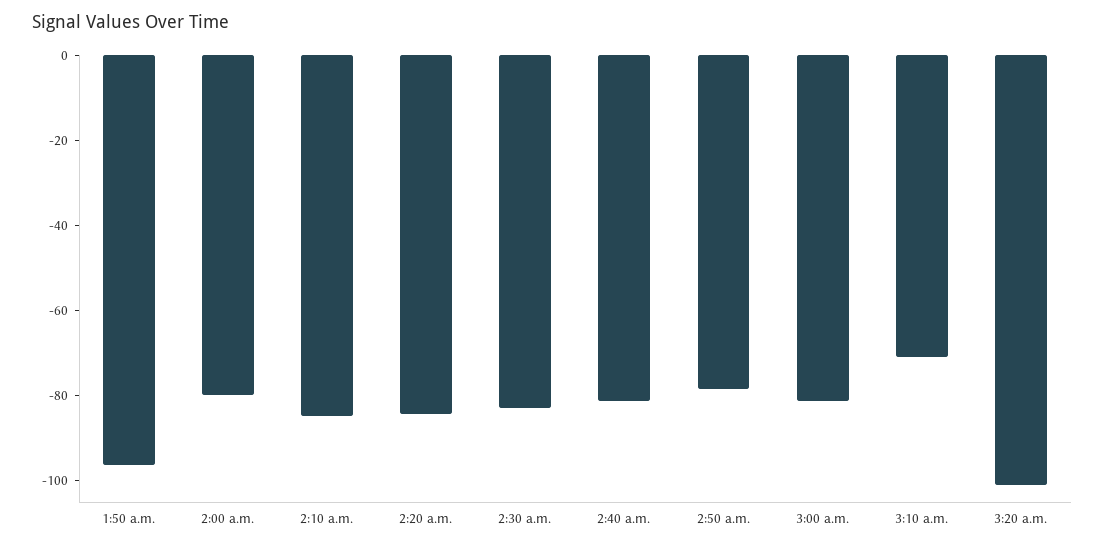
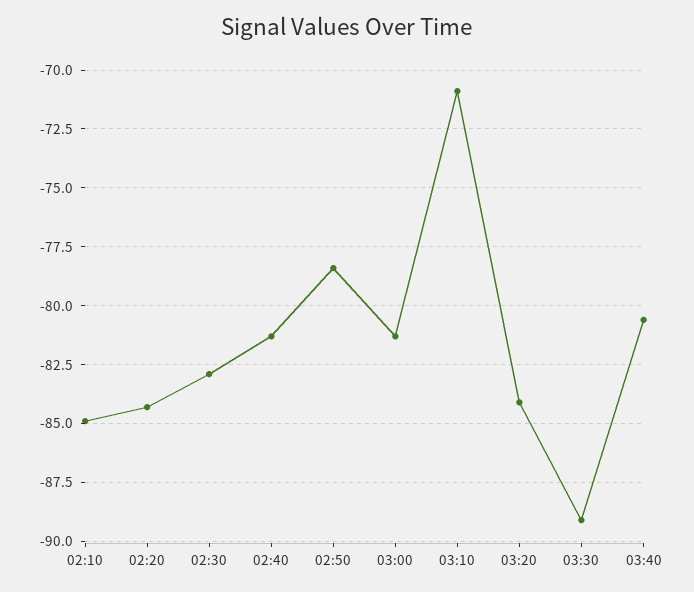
1:50 a.m.: -95 -> none
2:00 a.m.: -80 -> none
3:20 a.m.: -100 -> -84
03:30: none -> -89
03:40: none -> -80.5

